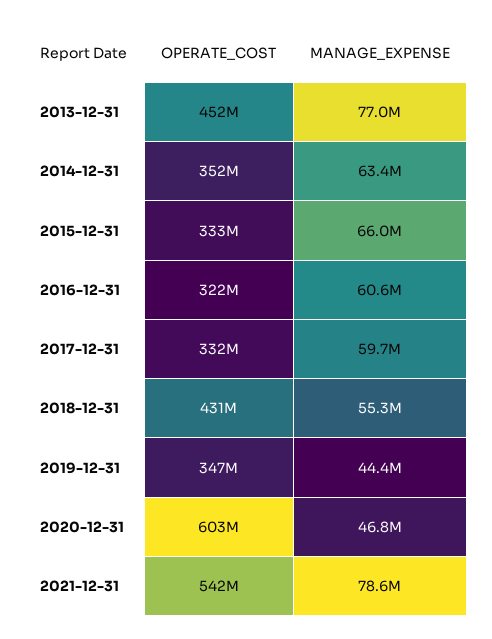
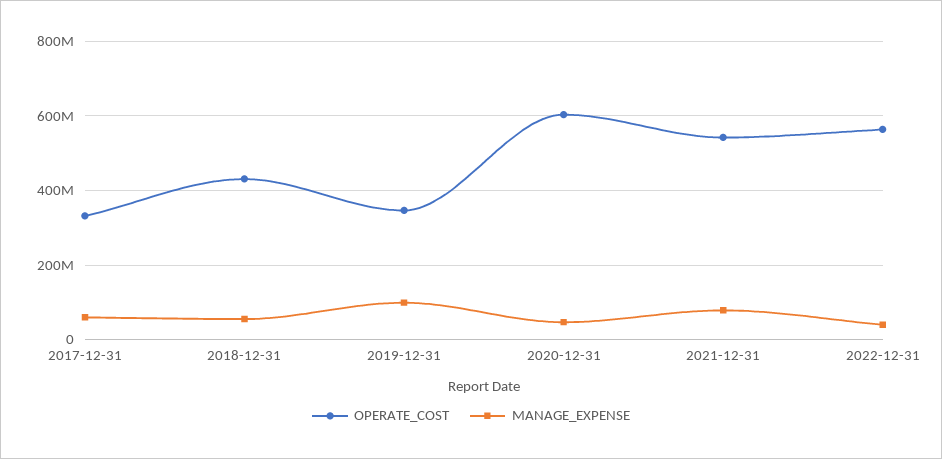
OPERATE_COST, 2013-12-31: 452000000 -> none
MANAGE_EXPENSE, 2013-12-31: 77000000 -> none
OPERATE_COST, 2014-12-31: 352000000 -> none
MANAGE_EXPENSE, 2014-12-31: 63400000 -> none
OPERATE_COST, 2015-12-31: 333000000 -> none
MANAGE_EXPENSE, 2015-12-31: 66000000 -> none
OPERATE_COST, 2016-12-31: 322000000 -> none
MANAGE_EXPENSE, 2016-12-31: 60600000 -> none
MANAGE_EXPENSE, 2019-12-31: 44400000 -> 100000000
OPERATE_COST, 2022-12-31: none -> 560000000
MANAGE_EXPENSE, 2022-12-31: none -> 40000000

